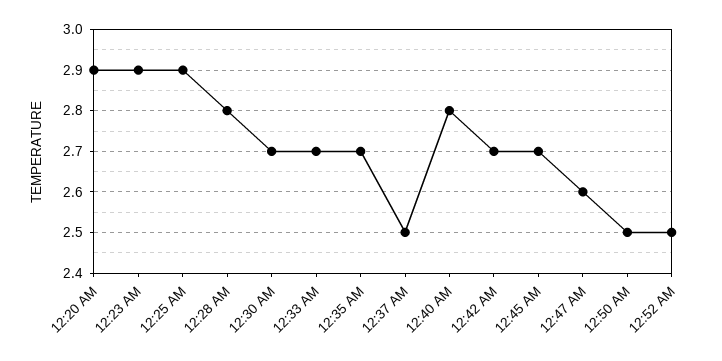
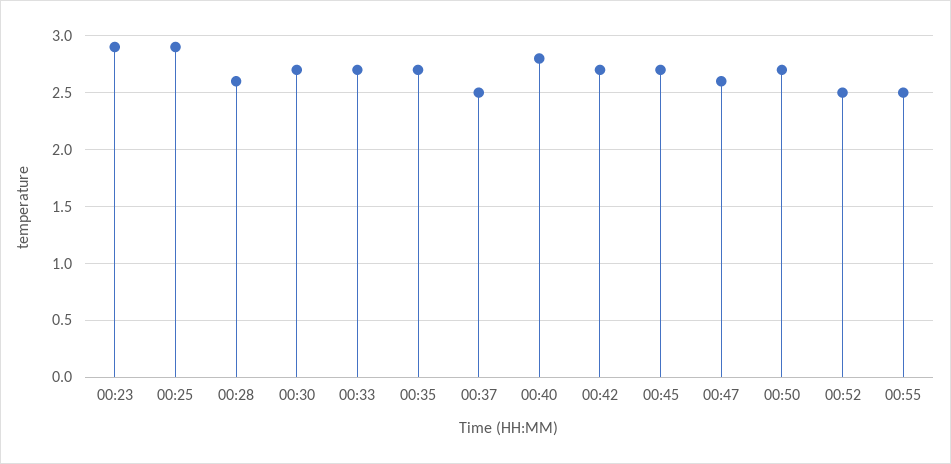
12:20 AM: 2.9 -> none
12:28 AM: 2.8 -> 2.6
12:50 AM: 2.5 -> 2.7
00:55: none -> 2.5

